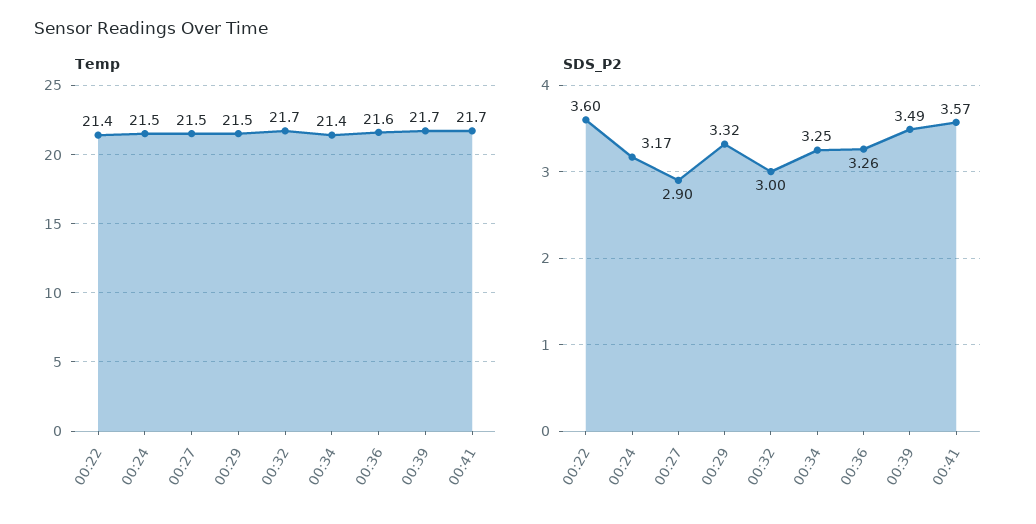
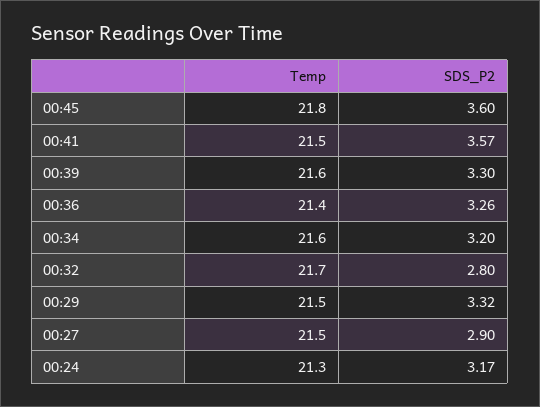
Temp, 00:22: 21.4 -> none
Temp, 00:24: 21.5 -> 21.3
Temp, 00:34: 21.4 -> 21.6
Temp, 00:36: 21.6 -> 21.4
Temp, 00:39: 21.7 -> 21.6
Temp, 00:41: 21.7 -> 21.5
SDS_P2, 00:22: 3.6 -> none
SDS_P2, 00:32: 3 -> 2.8
SDS_P2, 00:34: 3.25 -> 3.2
SDS_P2, 00:39: 3.49 -> 3.3
Temp, 00:45: none -> 21.8
SDS_P2, 00:45: none -> 3.6

